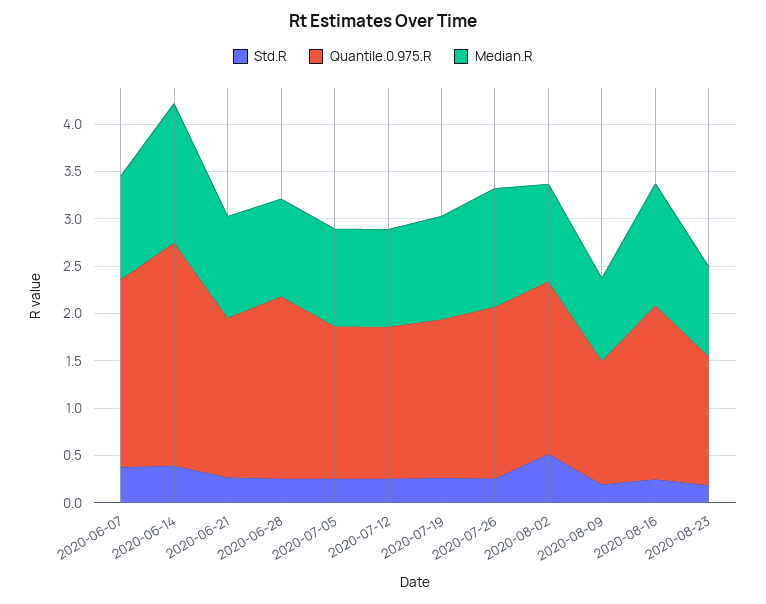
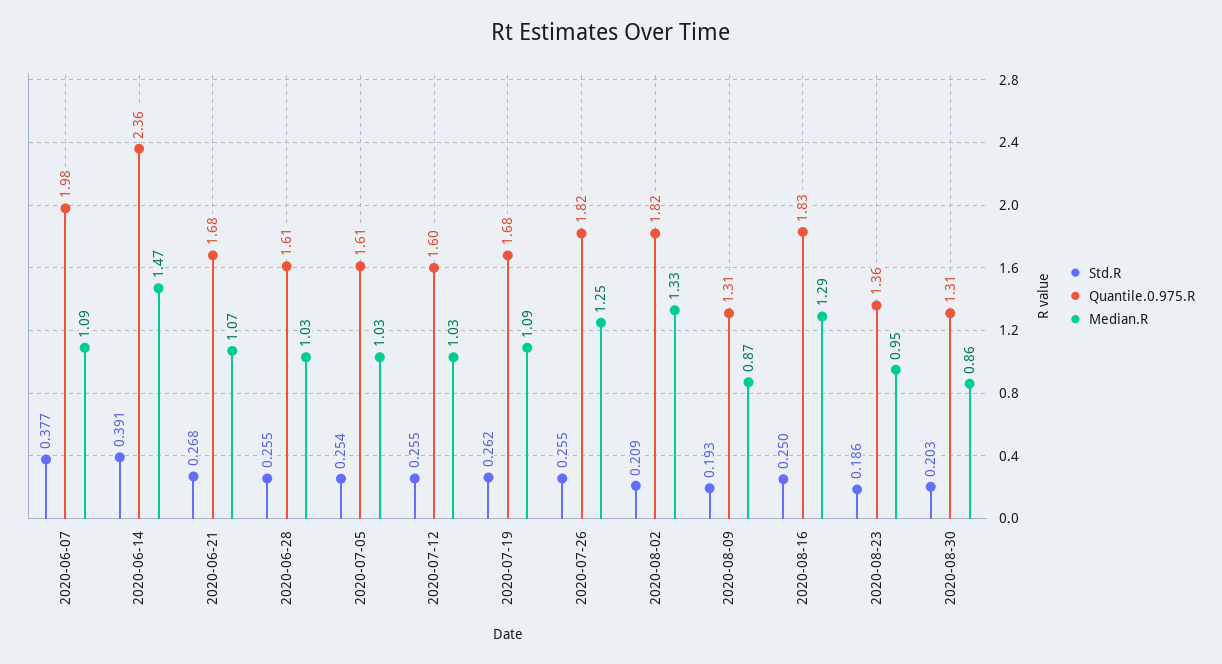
Quantile.0.975.R, 2020-06-28: 1.9 -> 1.61
Std.R, 2020-08-02: 0.5 -> 0.209
Median.R, 2020-08-02: 1 -> 1.33
Std.R, 2020-08-30: none -> 0.203
Quantile.0.975.R, 2020-08-30: none -> 1.31
Median.R, 2020-08-30: none -> 0.86

